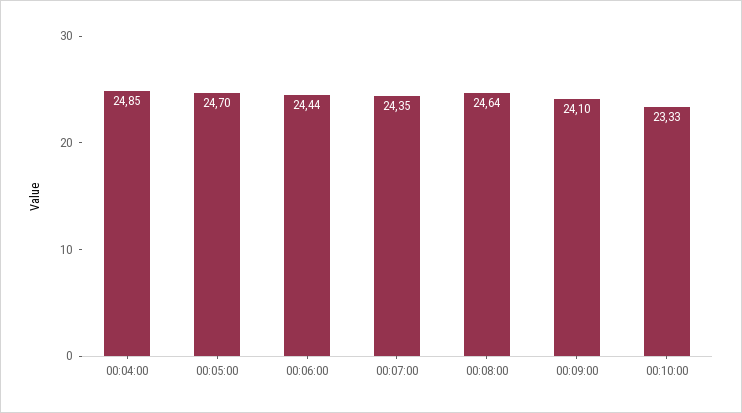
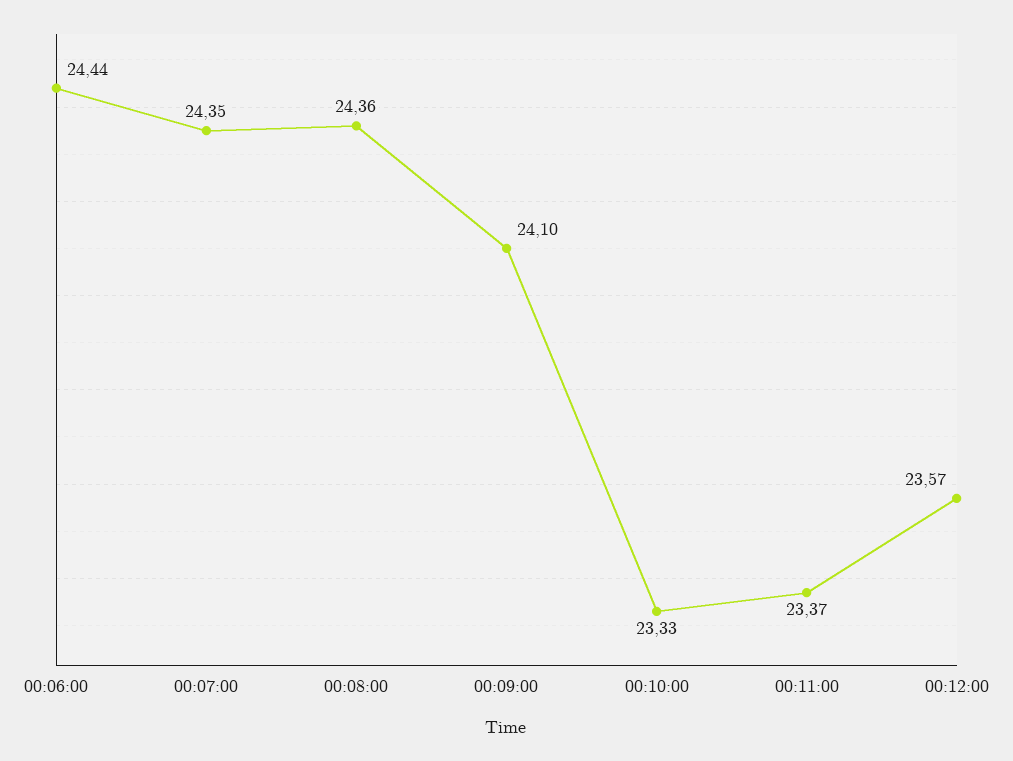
00:04:00: 24.85 -> none
00:05:00: 24.7 -> none
00:08:00: 24.64 -> 24.36
00:11:00: none -> 23.37
00:12:00: none -> 23.57

